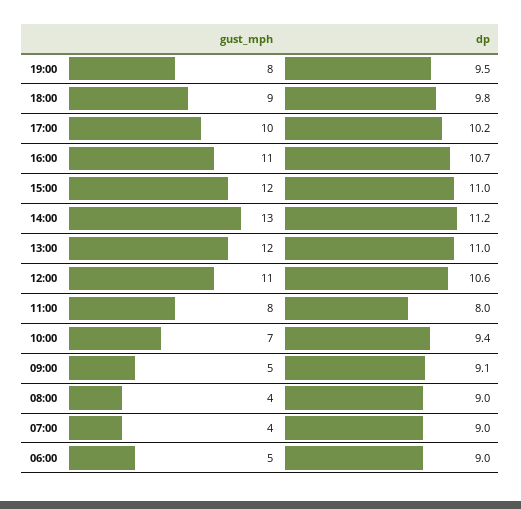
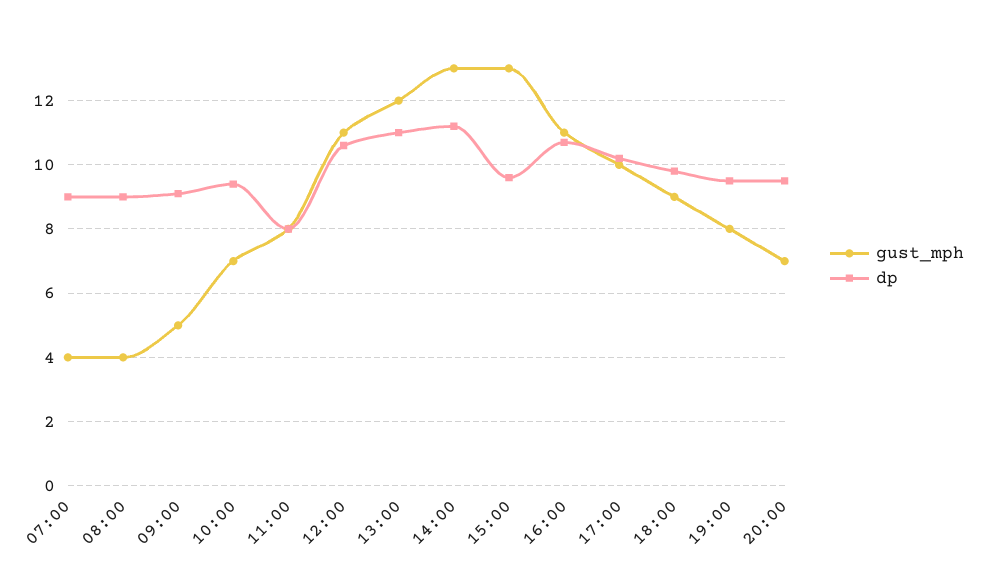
gust_mph, 15:00: 12 -> 13
dp, 15:00: 11 -> 9.5
gust_mph, 06:00: 5 -> none
dp, 06:00: 9 -> none
gust_mph, 20:00: none -> 7
dp, 20:00: none -> 9.5

